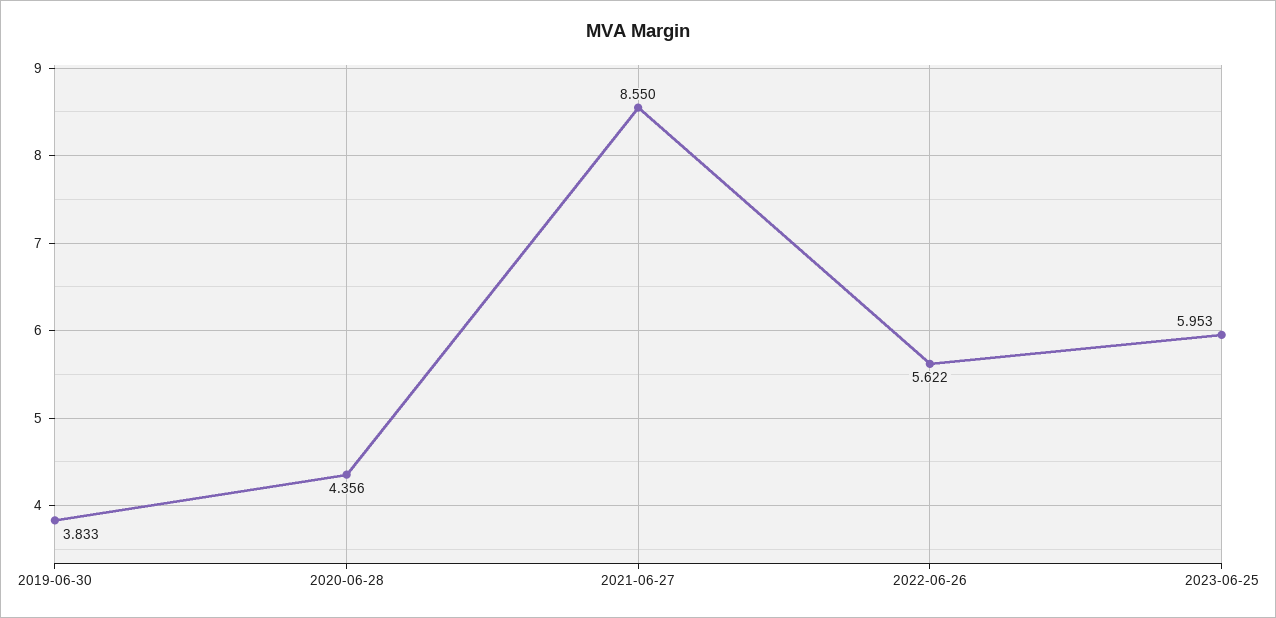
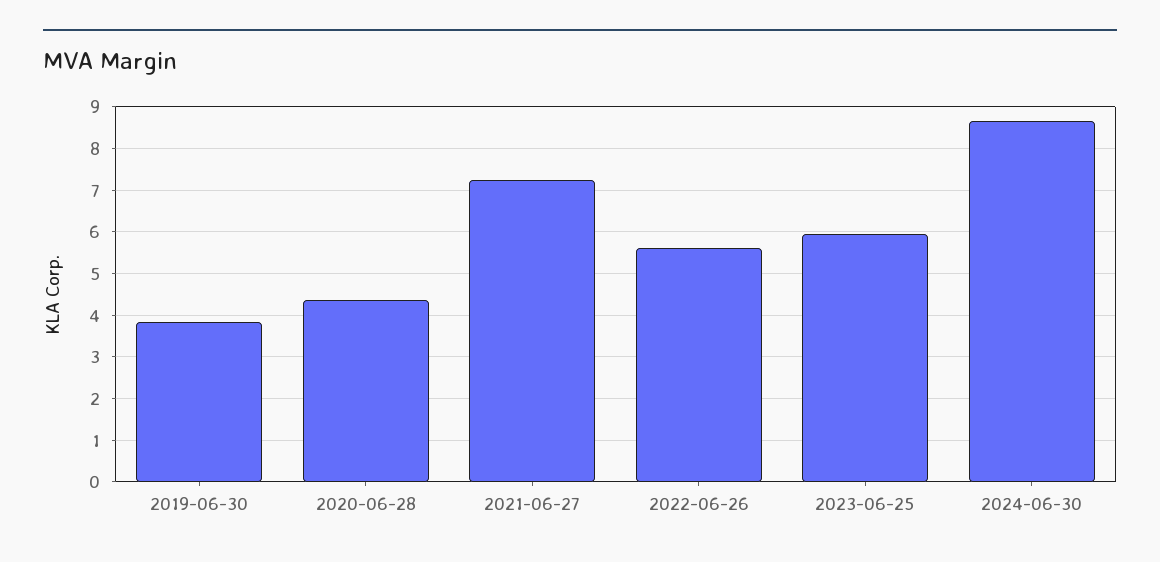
2021-06-27: 8.55 -> 7.2
2024-06-30: none -> 8.6

